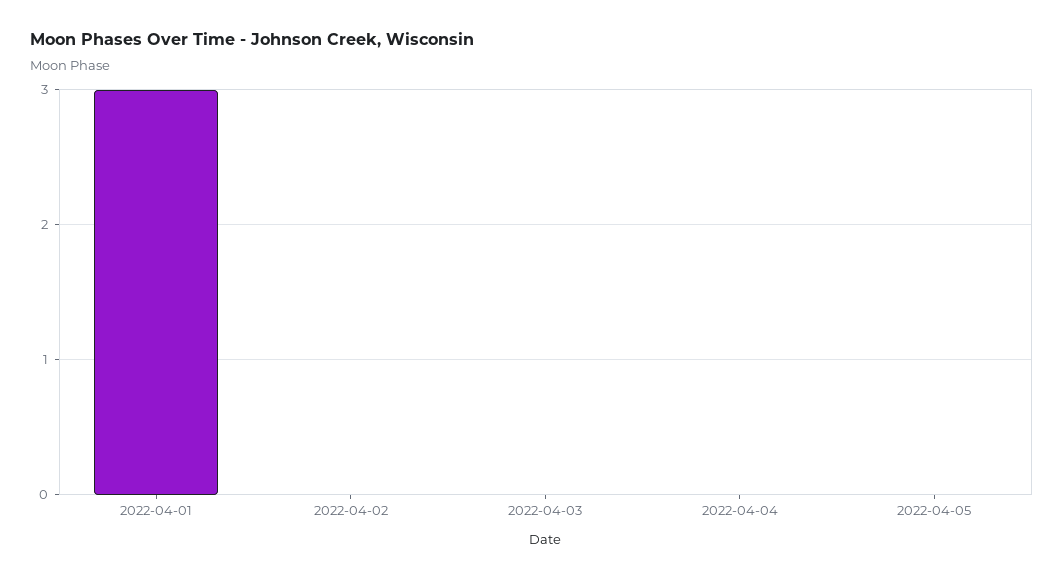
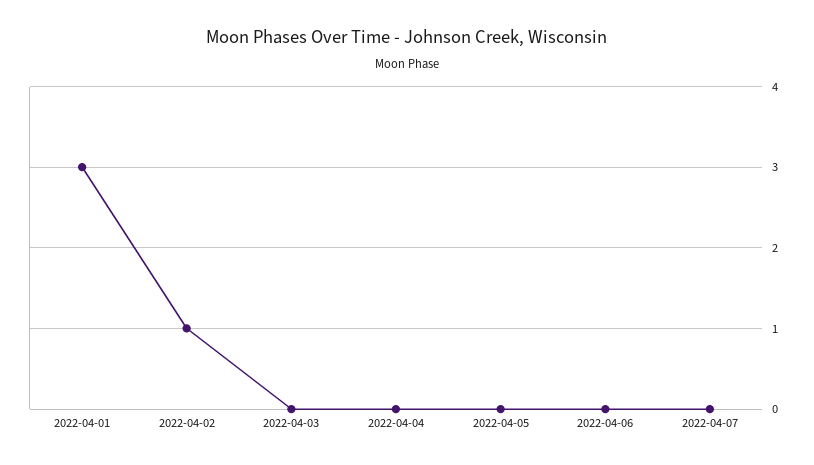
2022-04-02: 0 -> 1
2022-04-06: none -> 0
2022-04-07: none -> 0

